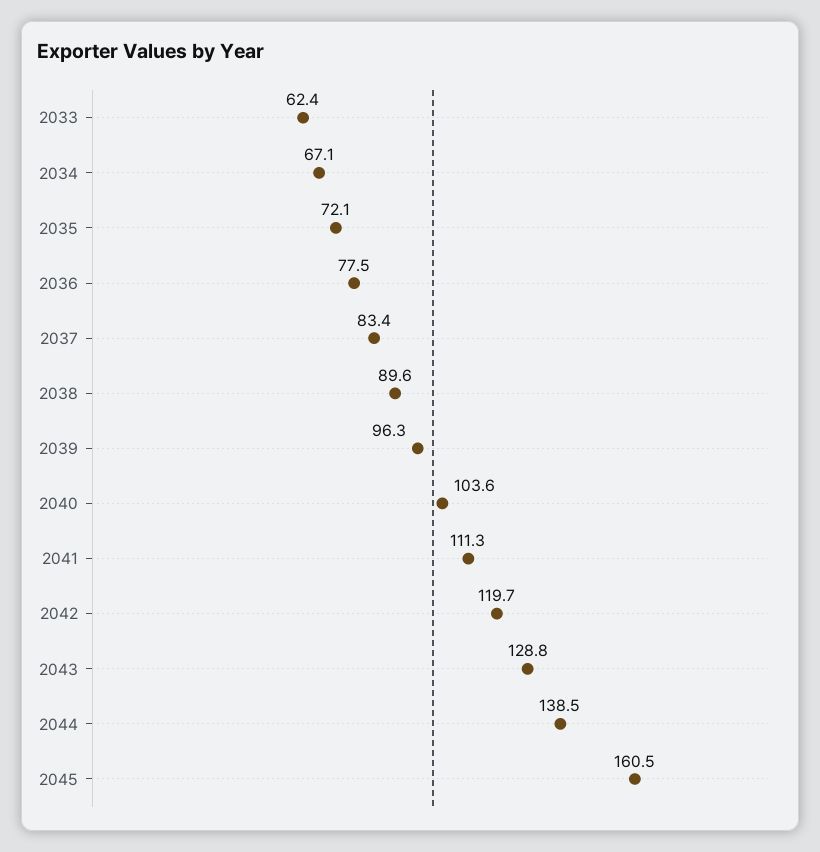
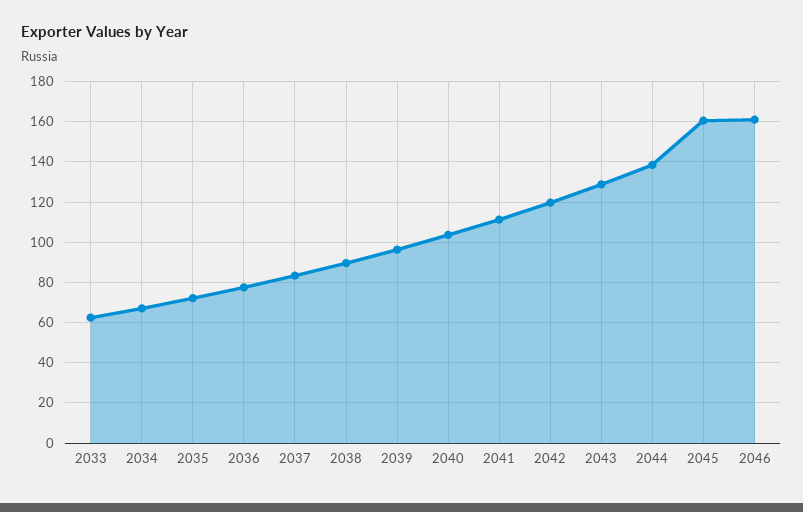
2046: none -> 160

